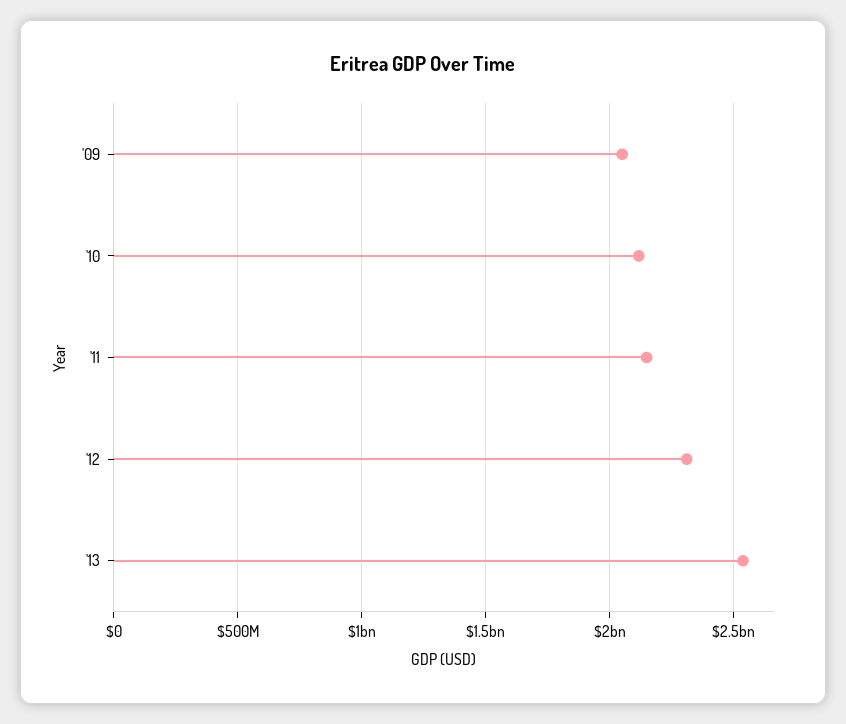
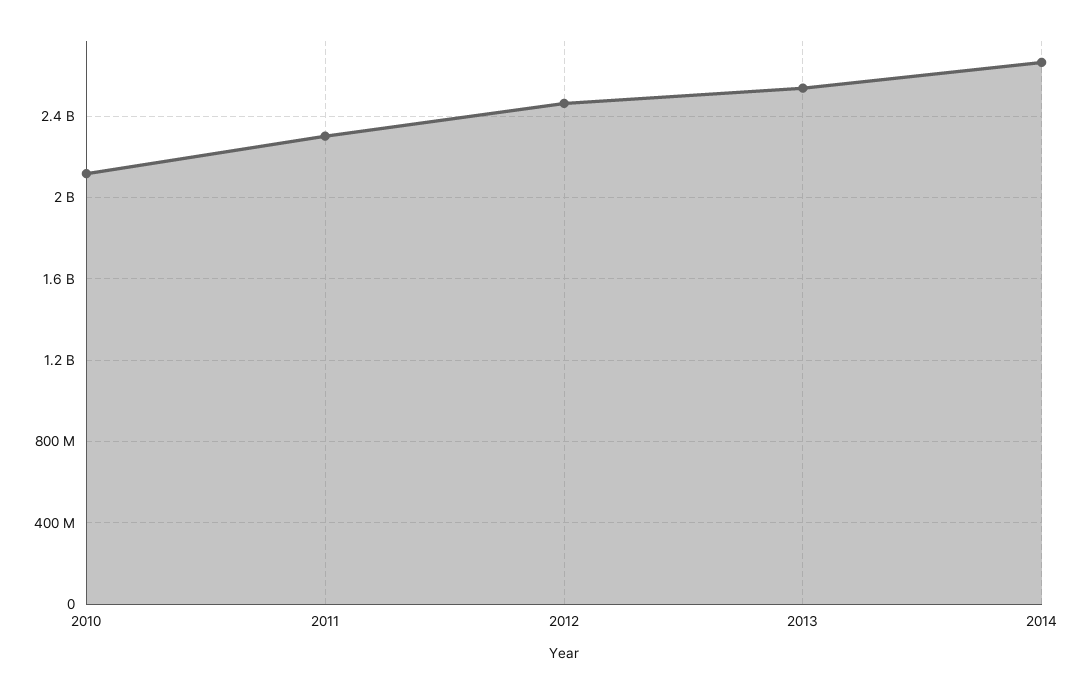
'09: 2050000000 -> none
'11: 2150000000 -> 2300000000
'12: 2300000000 -> 2450000000
2014: none -> 2650000000

